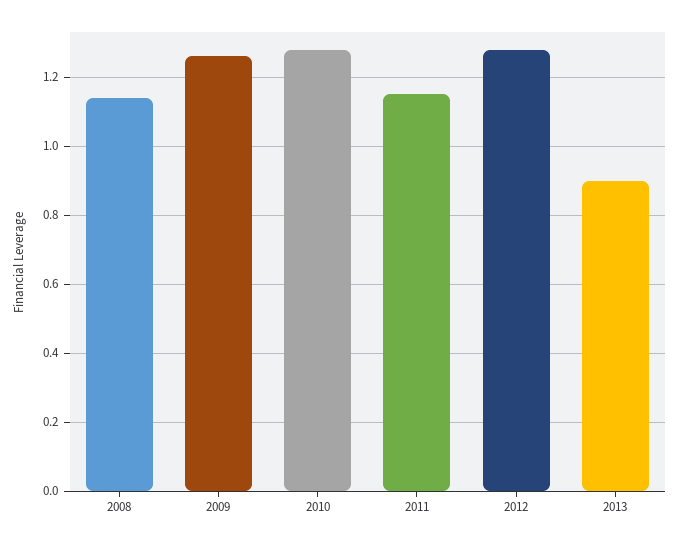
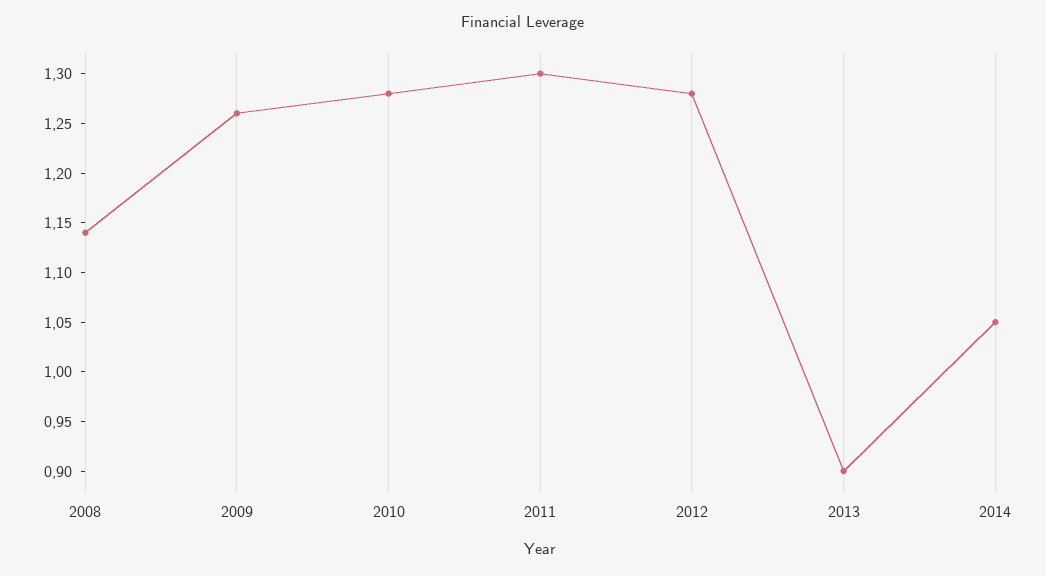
2011: 1.15 -> 1.3
2014: none -> 1.05

